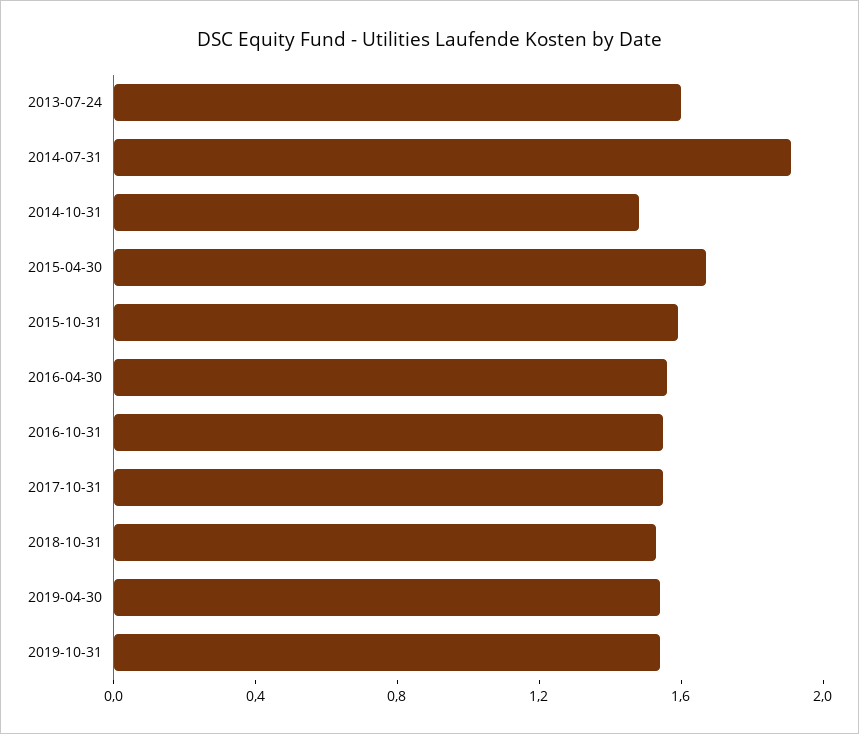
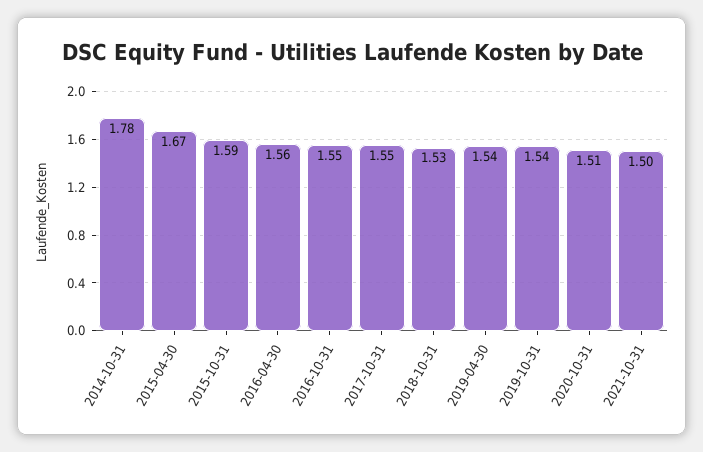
2013-07-24: 1.6 -> none
2014-07-31: 1.9 -> none
2014-10-31: 1.5 -> 1.78
2020-10-31: none -> 1.51
2021-10-31: none -> 1.5

